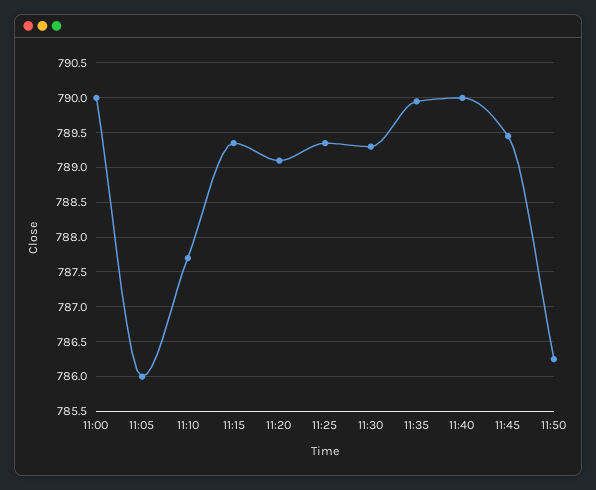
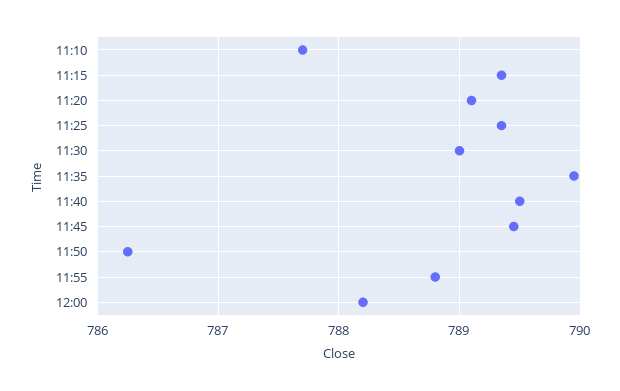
11:00: 790 -> none
11:05: 786 -> none
11:30: 789.3 -> 789
11:40: 790 -> 789.5
11:55: none -> 788.8
12:00: none -> 788.2

